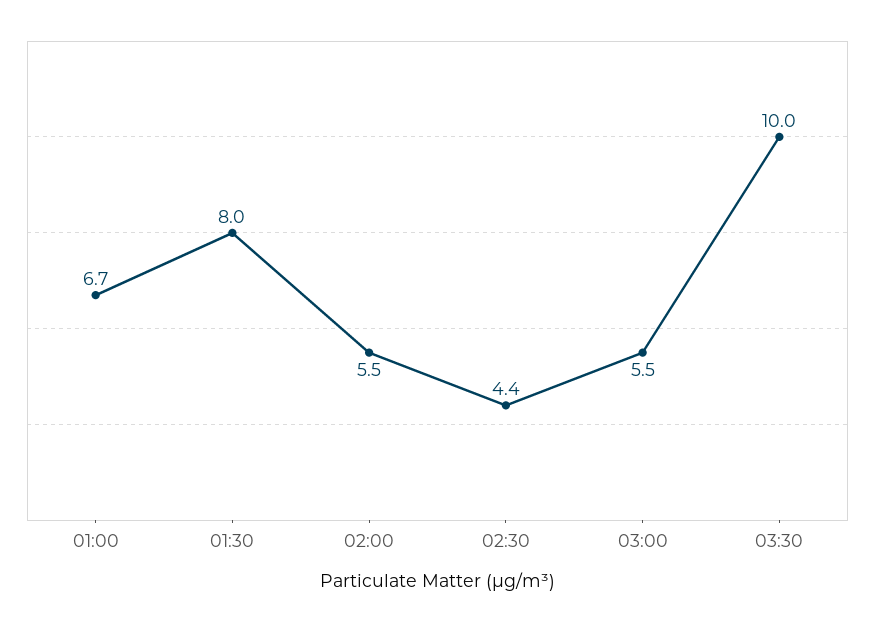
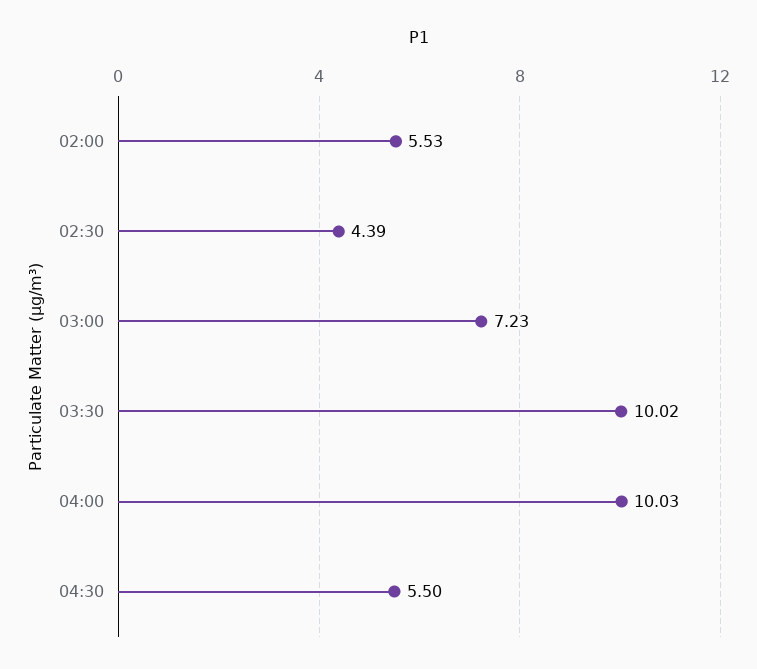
01:00: 6.7 -> none
01:30: 8 -> none
03:00: 5.5 -> 7.23
04:00: none -> 10.03
04:30: none -> 5.5

